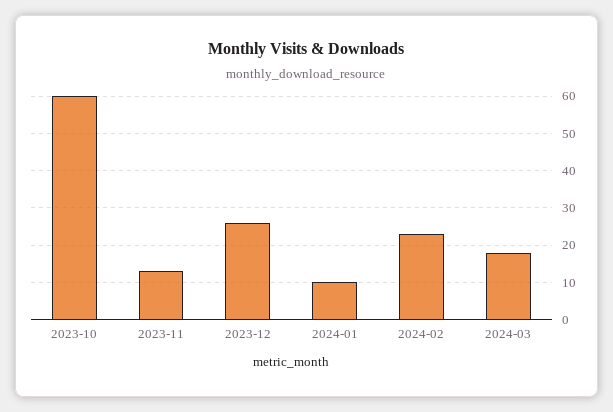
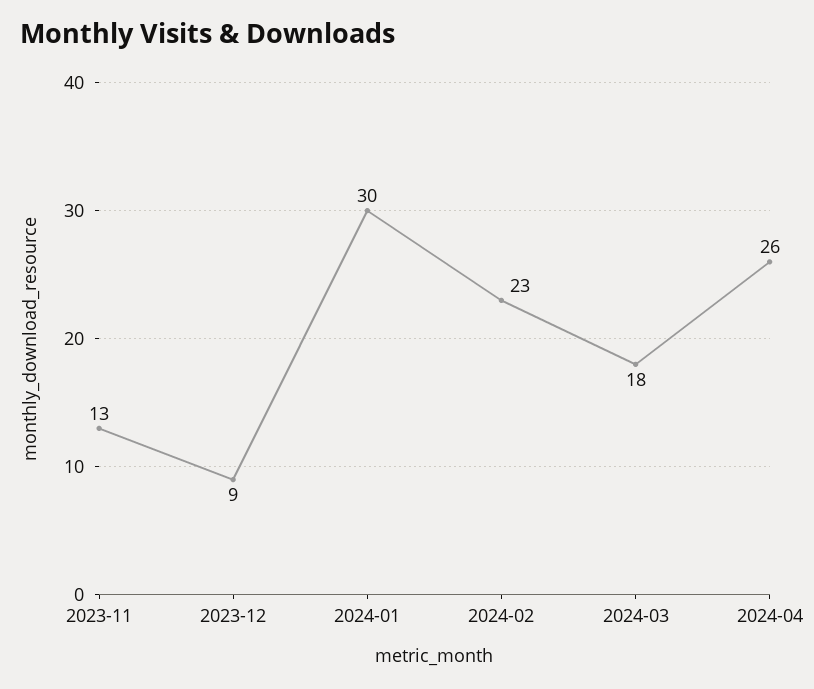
2023-10: 60 -> none
2023-12: 25 -> 9
2024-01: 10 -> 30
2024-04: none -> 26

